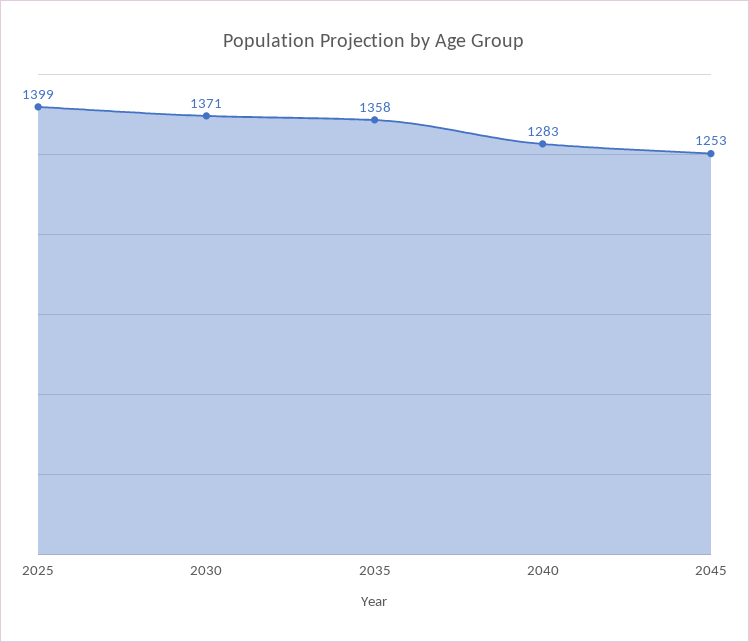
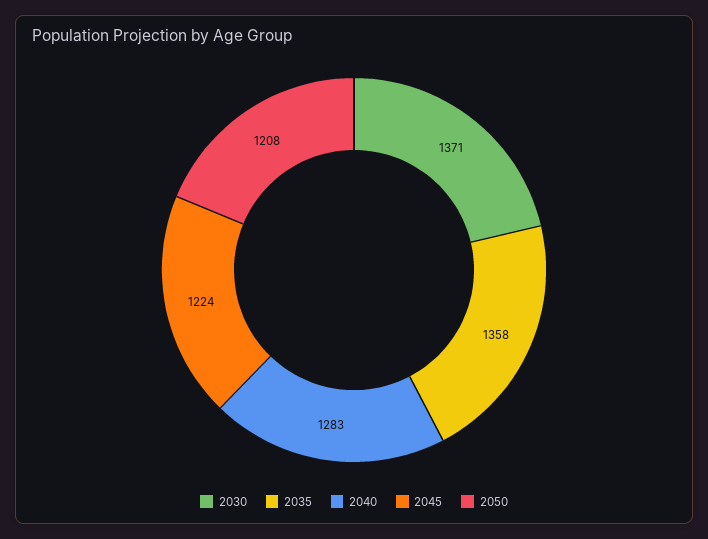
2025: 1399 -> none
2045: 1253 -> 1224
2050: none -> 1208

